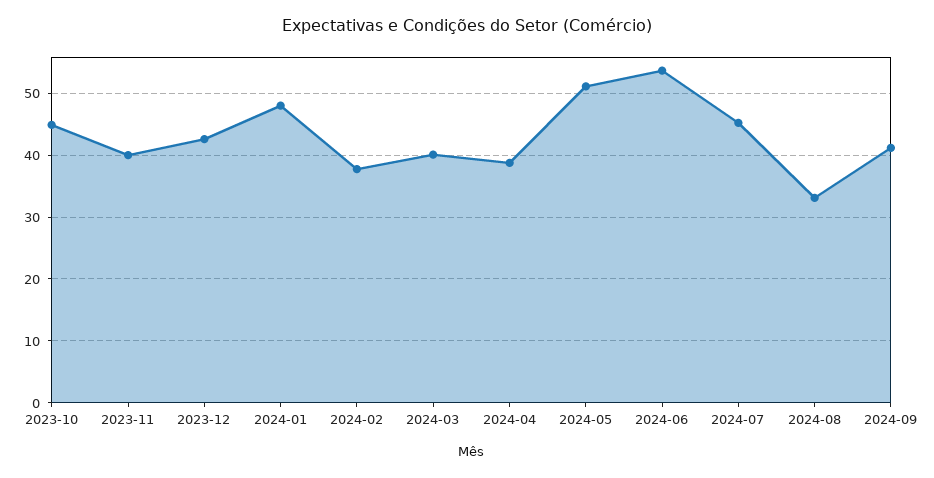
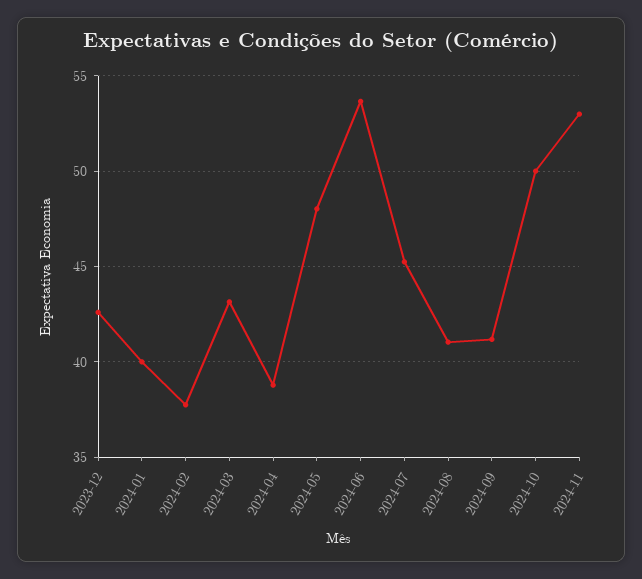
2023-10: 45 -> none
2023-11: 40 -> none
2024-01: 48 -> 40
2024-03: 40 -> 43
2024-05: 51 -> 48
2024-08: 33 -> 41
2024-10: none -> 50
2024-11: none -> 53

